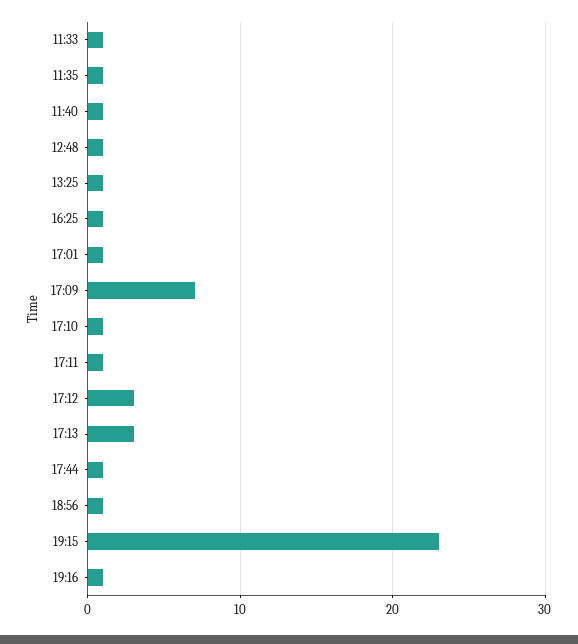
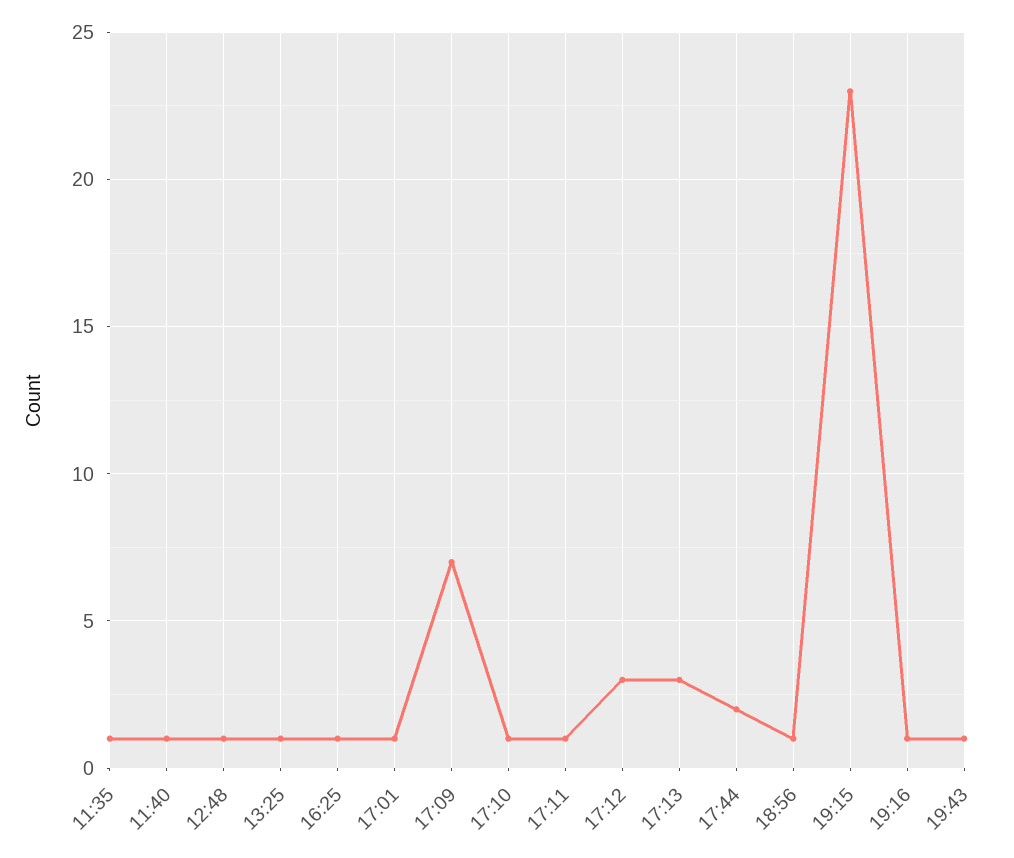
11:33: 1 -> none
17:44: 1 -> 2
19:43: none -> 1

